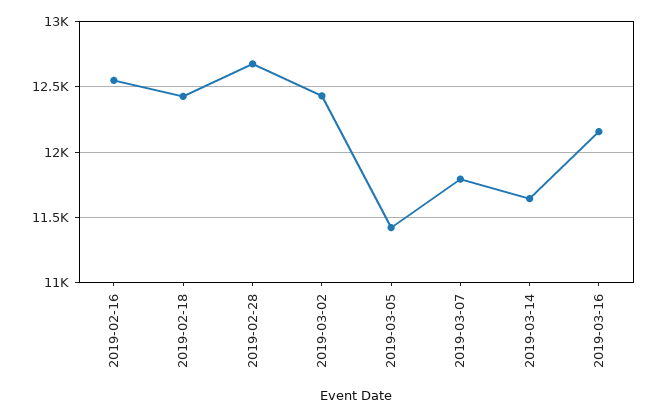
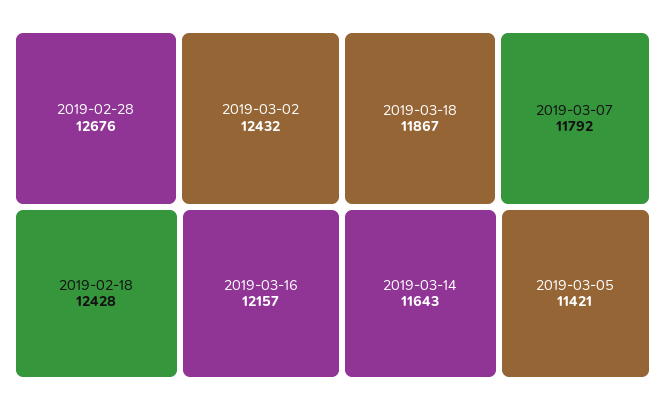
2019-02-16: 12550 -> none
2019-03-18: none -> 11867

